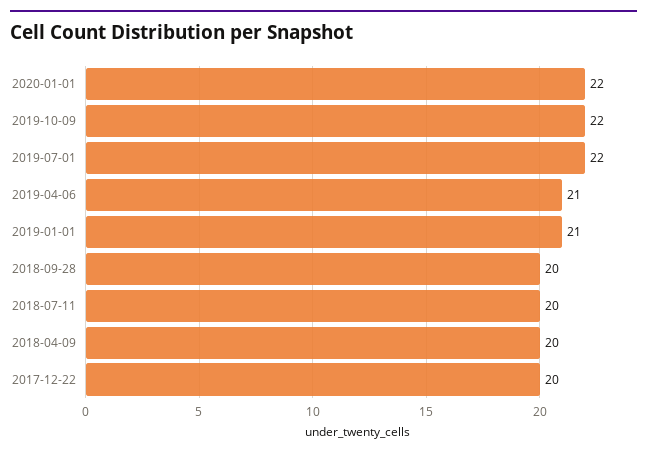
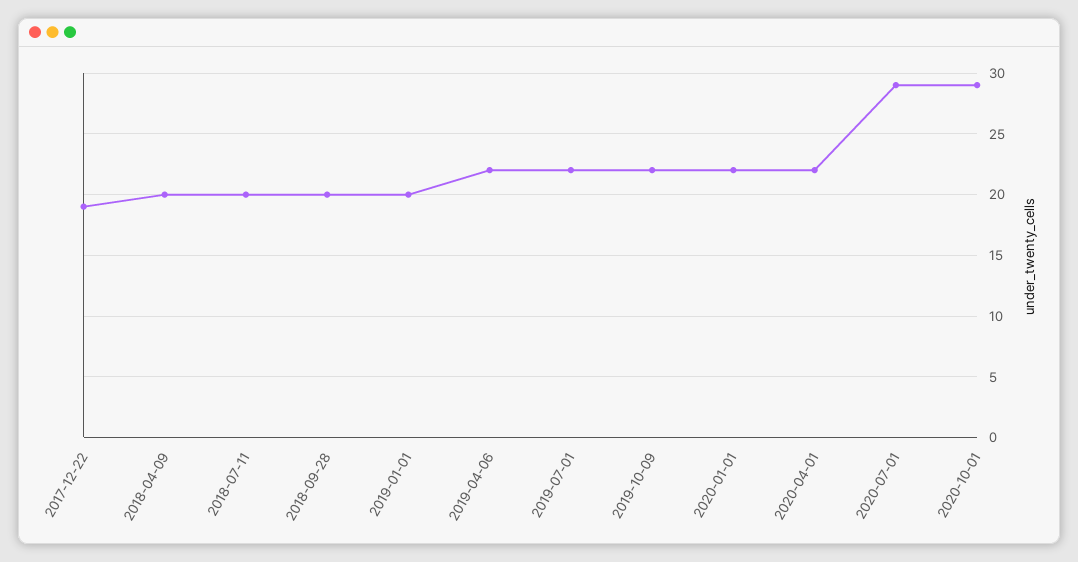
2019-04-06: 21 -> 22
2019-01-01: 21 -> 20
2017-12-22: 20 -> 19
2020-04-01: none -> 22
2020-07-01: none -> 29
2020-10-01: none -> 29

